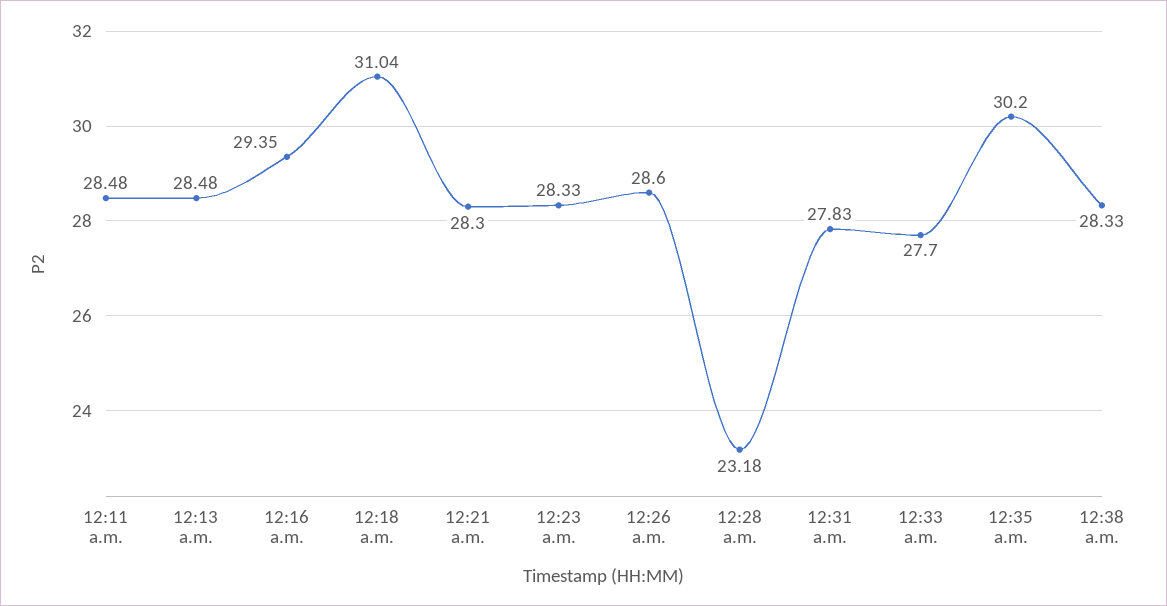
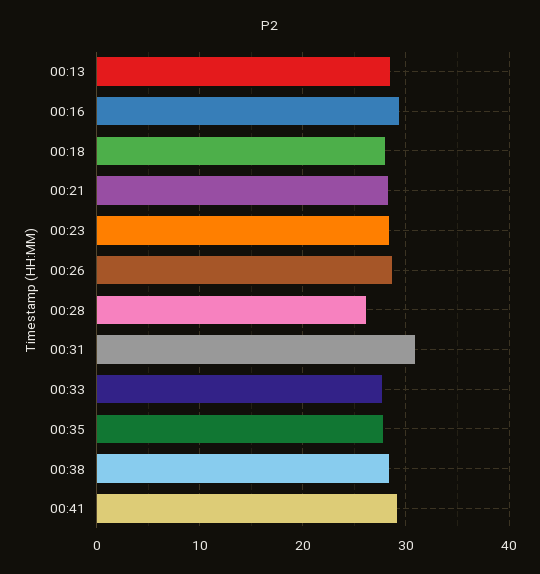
12:11 a.m.: 28.48 -> none
12:18 a.m.: 31.04 -> 28
12:28 a.m.: 23.18 -> 26
12:31 a.m.: 27.83 -> 31
12:35 a.m.: 30.2 -> 28
00:41: none -> 29

